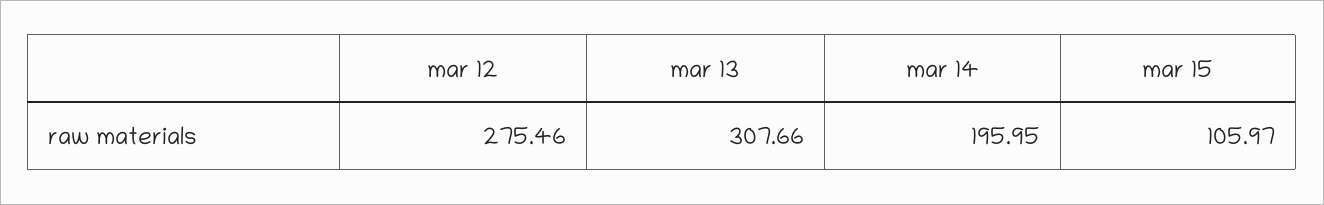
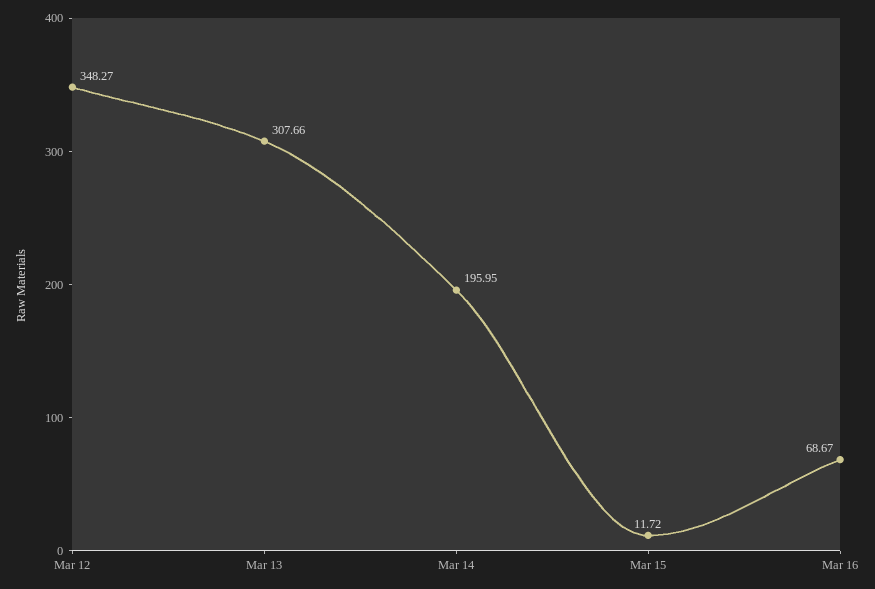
mar 12: 275.46 -> 348.27
mar 15: 105.97 -> 11.72
Mar 16: none -> 68.67

